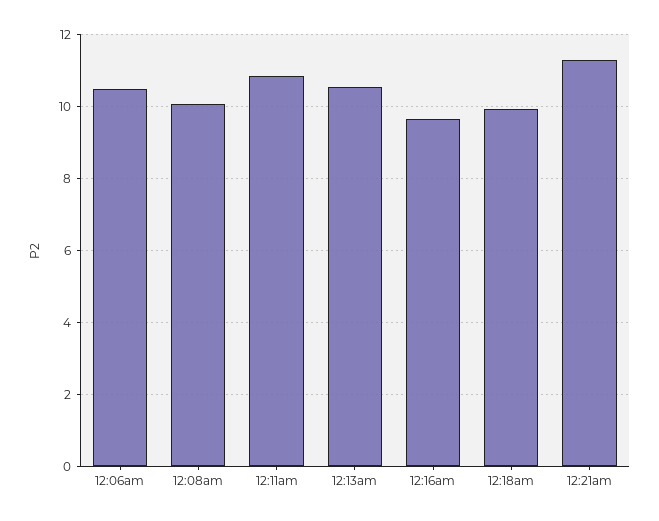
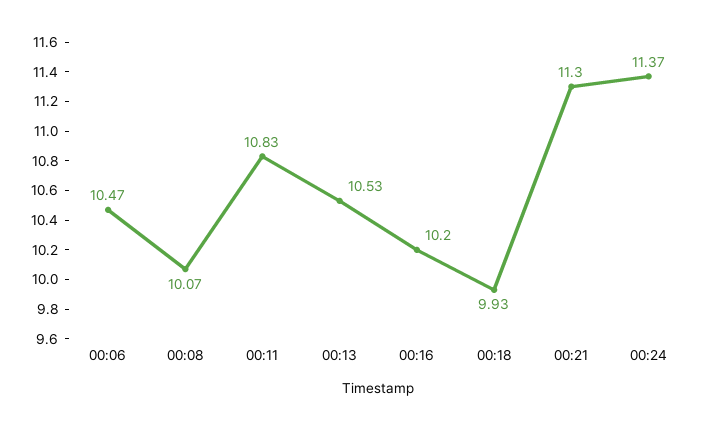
12:16am: 9.6 -> 10.2
00:24: none -> 11.37

